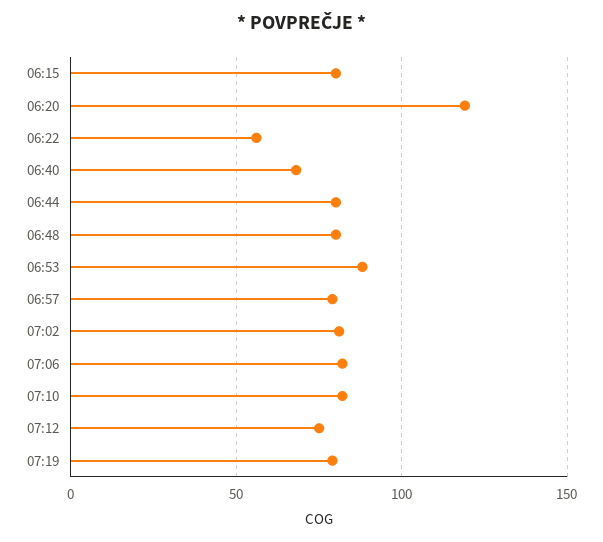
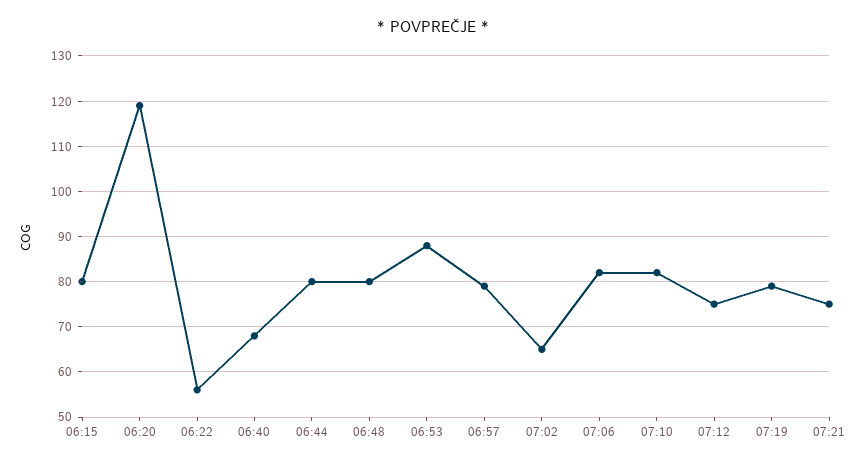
07:02: 80 -> 65
07:21: none -> 75

